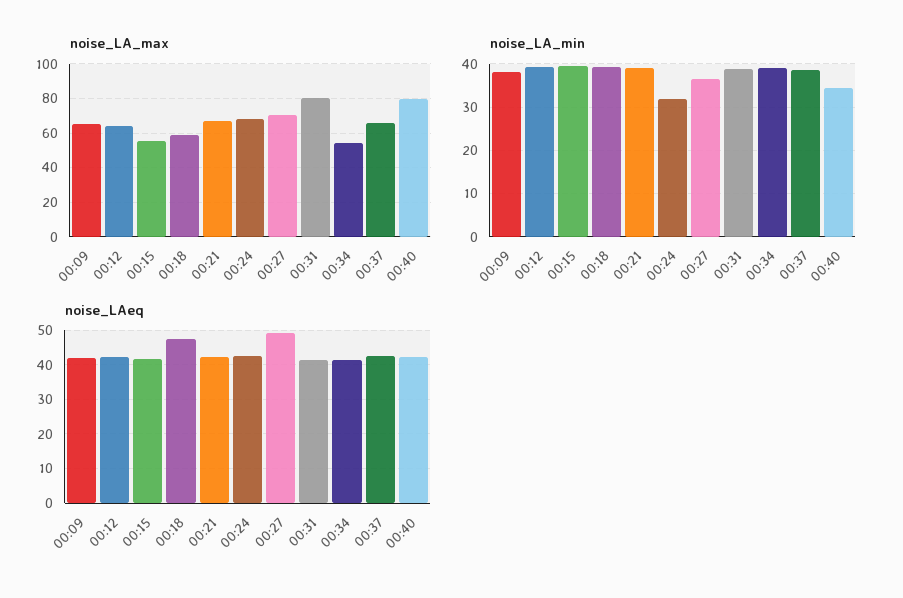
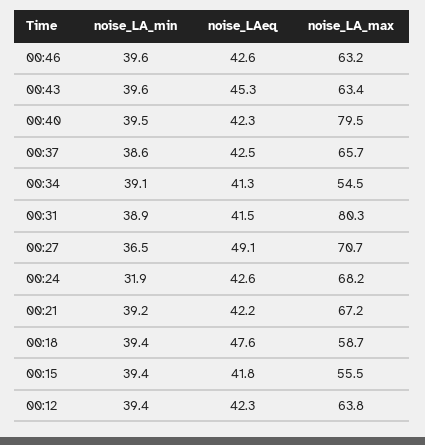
noise_LA_max, 00:09: 65 -> none
noise_LA_min, 00:09: 38 -> none
noise_LA_min, 00:40: 34 -> 39.5
noise_LAeq, 00:09: 42 -> none
noise_LA_min, 00:46: none -> 39.6
noise_LAeq, 00:46: none -> 42.6
noise_LA_max, 00:46: none -> 63.2
noise_LA_min, 00:43: none -> 39.6
noise_LAeq, 00:43: none -> 45.3
noise_LA_max, 00:43: none -> 63.4

